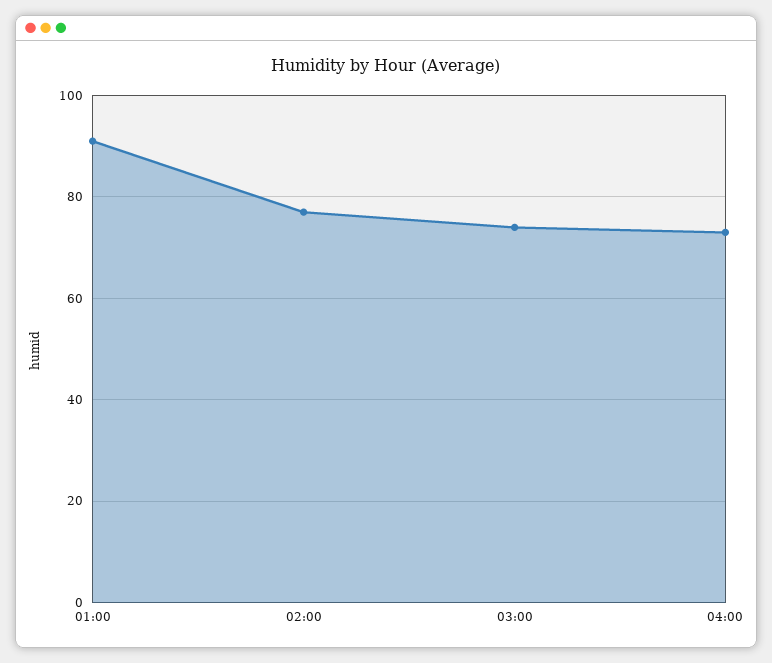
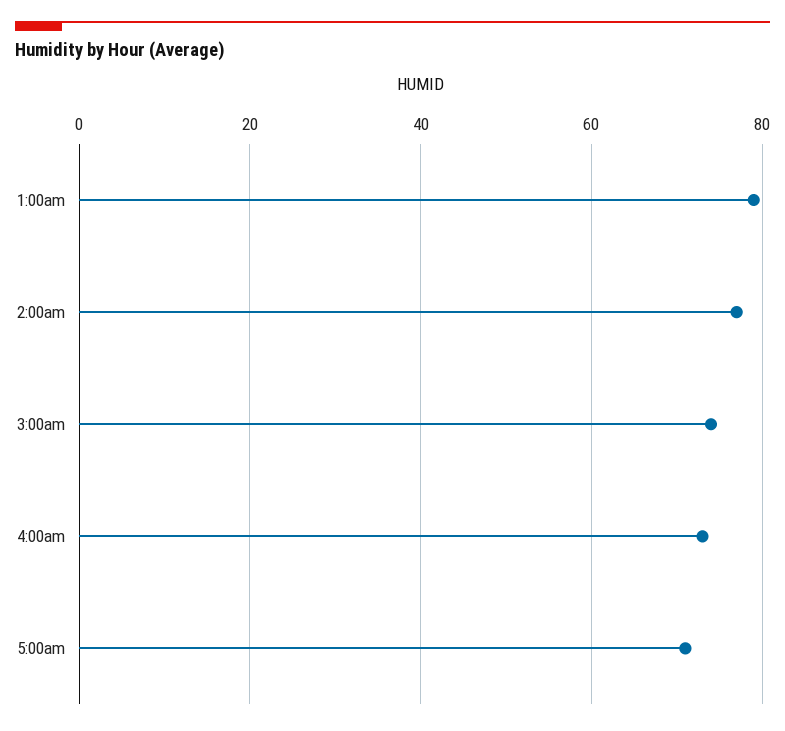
01:00: 90 -> 80
5:00am: none -> 70

